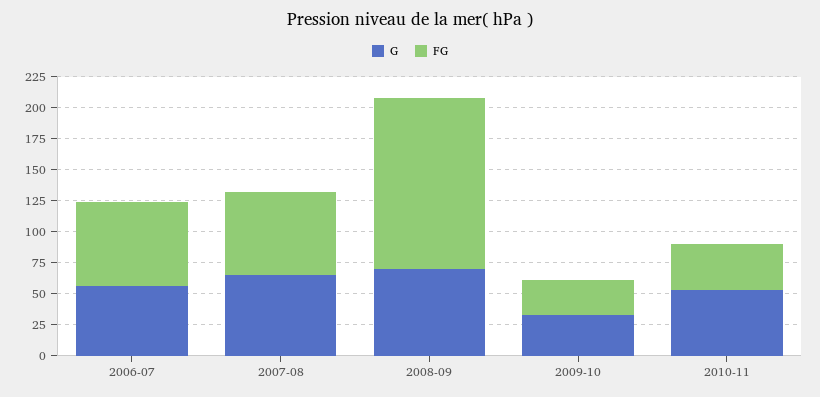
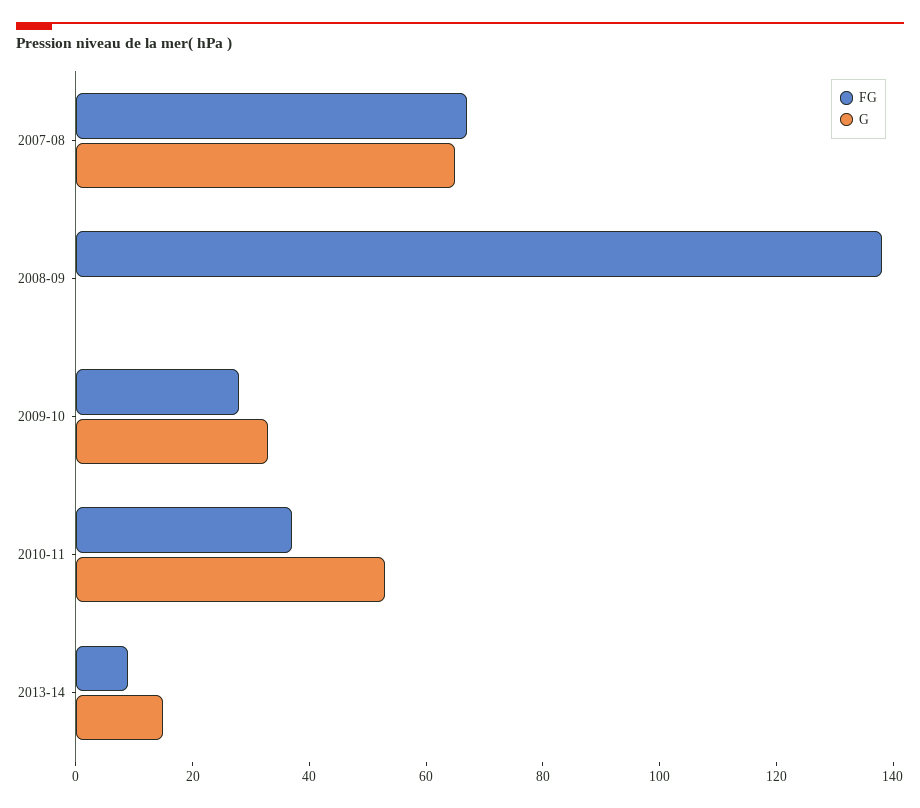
G, 2006-07: 50 -> none
FG, 2006-07: 75 -> none
G, 2008-09: 75 -> 0
FG, 2013-14: none -> 10
G, 2013-14: none -> 15

